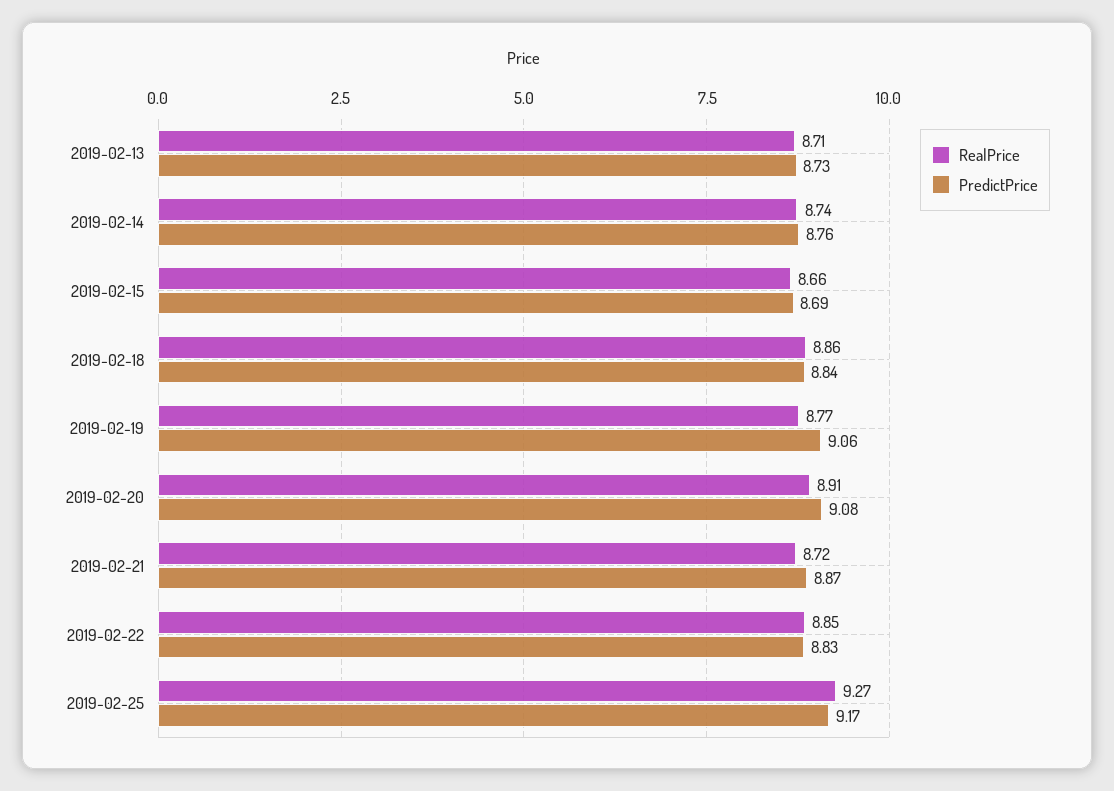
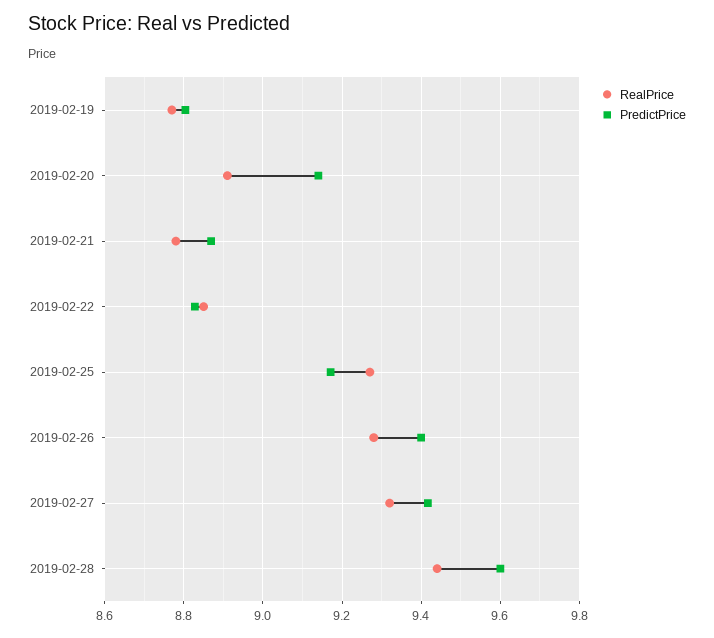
RealPrice, 2019-02-13: 8.71 -> none
PredictPrice, 2019-02-13: 8.73 -> none
RealPrice, 2019-02-14: 8.74 -> none
PredictPrice, 2019-02-14: 8.76 -> none
RealPrice, 2019-02-15: 8.66 -> none
PredictPrice, 2019-02-15: 8.69 -> none
RealPrice, 2019-02-18: 8.86 -> none
PredictPrice, 2019-02-18: 8.84 -> none
PredictPrice, 2019-02-19: 9.06 -> 8.8
PredictPrice, 2019-02-20: 9.08 -> 9.14
RealPrice, 2019-02-21: 8.72 -> 8.78
RealPrice, 2019-02-26: none -> 9.28
PredictPrice, 2019-02-26: none -> 9.4
RealPrice, 2019-02-27: none -> 9.32
PredictPrice, 2019-02-27: none -> 9.42
RealPrice, 2019-02-28: none -> 9.44
PredictPrice, 2019-02-28: none -> 9.6

